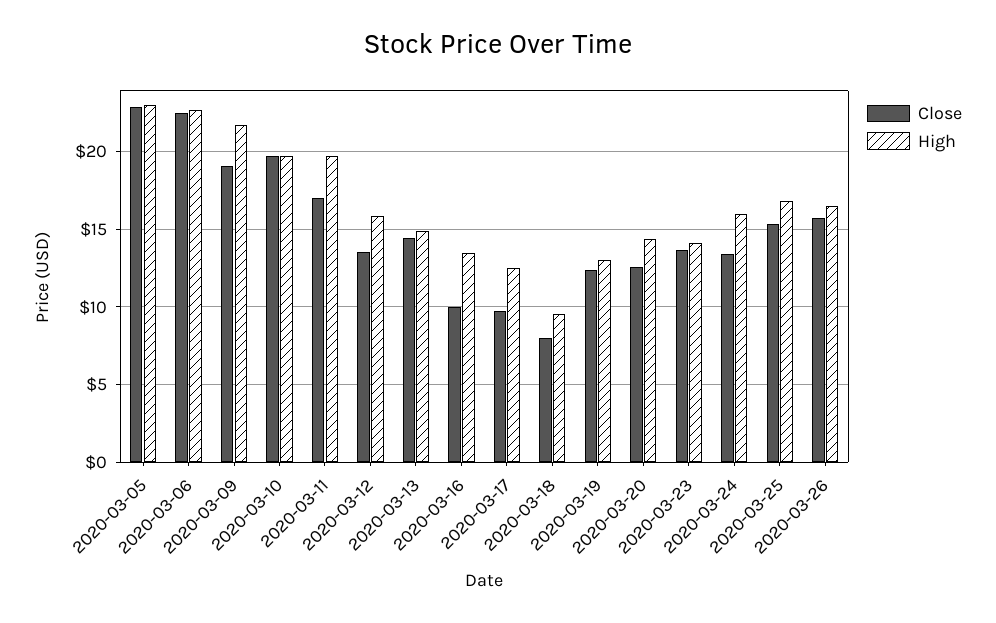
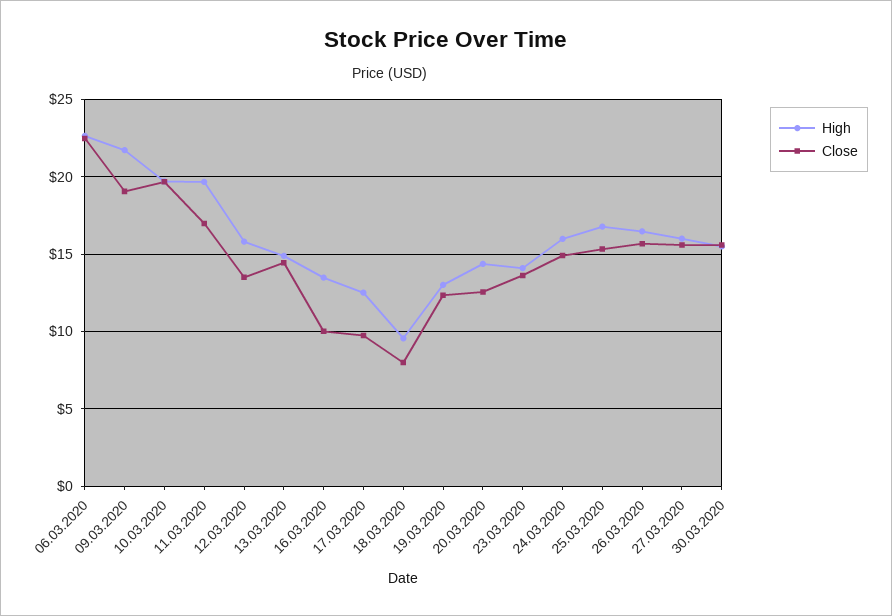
Close, 2020-03-05: 23 -> none
High, 2020-03-05: 23 -> none
Close, 2020-03-24: 13.5 -> 15
High, 27.03.2020: none -> 16
Close, 27.03.2020: none -> 15.5
High, 30.03.2020: none -> 15.5
Close, 30.03.2020: none -> 15.5

